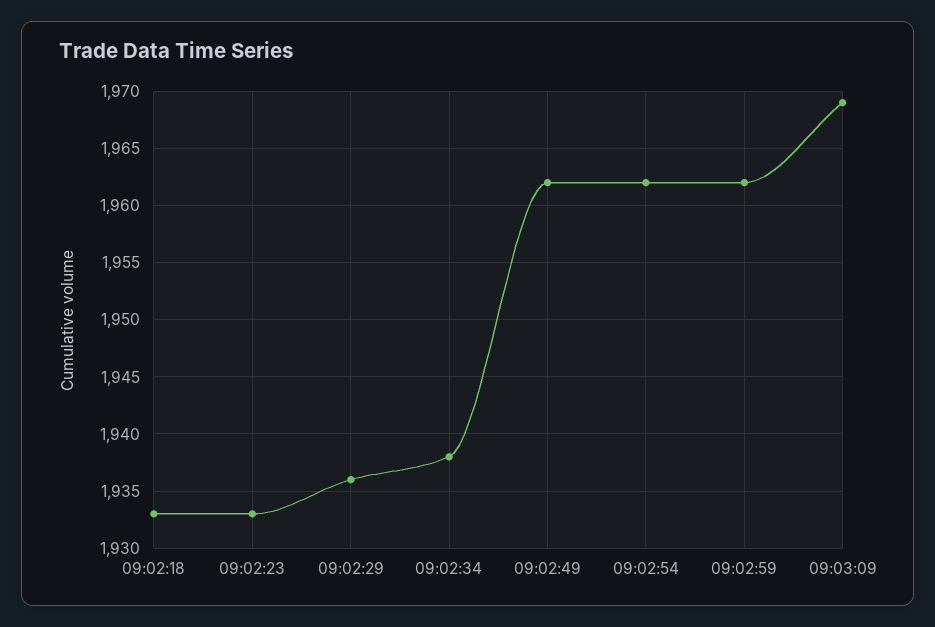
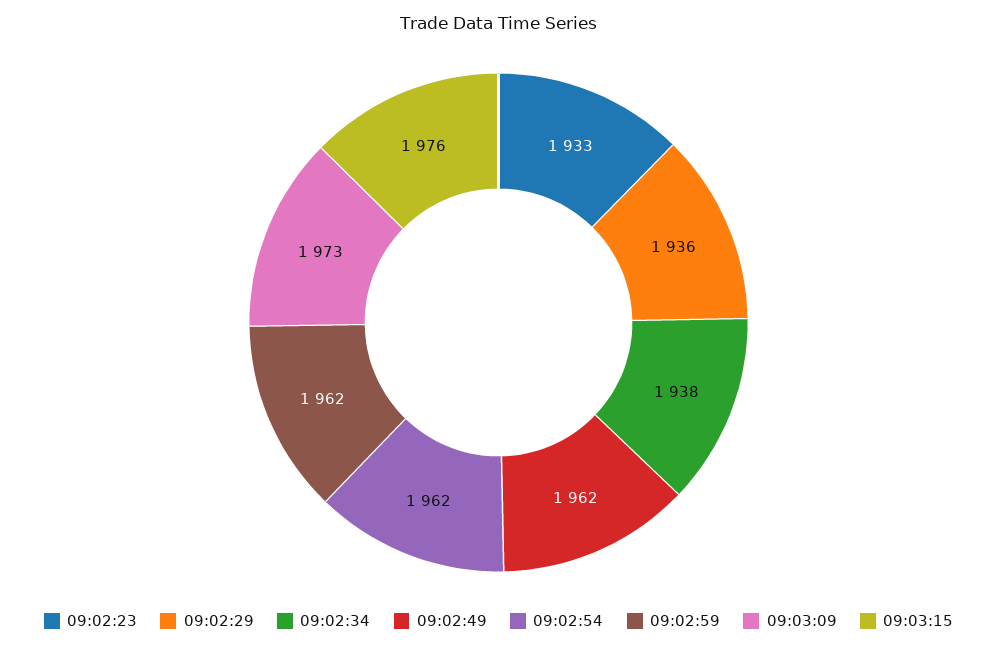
09:02:18: 1933 -> none
09:03:09: 1969 -> 1973
09:03:15: none -> 1976

